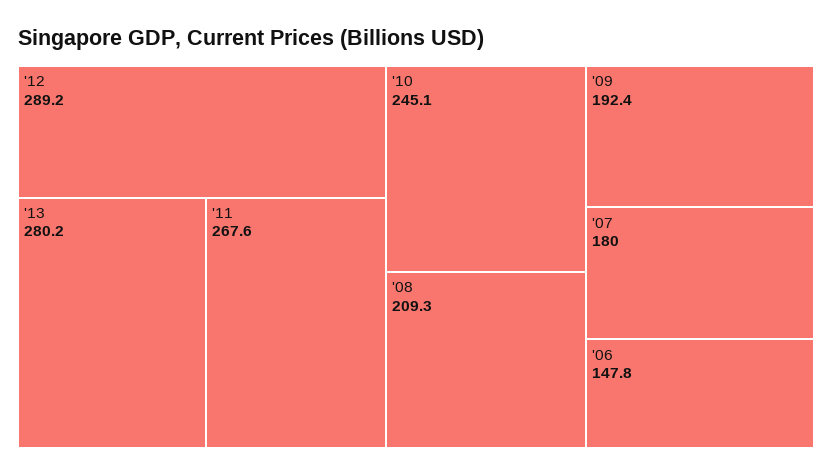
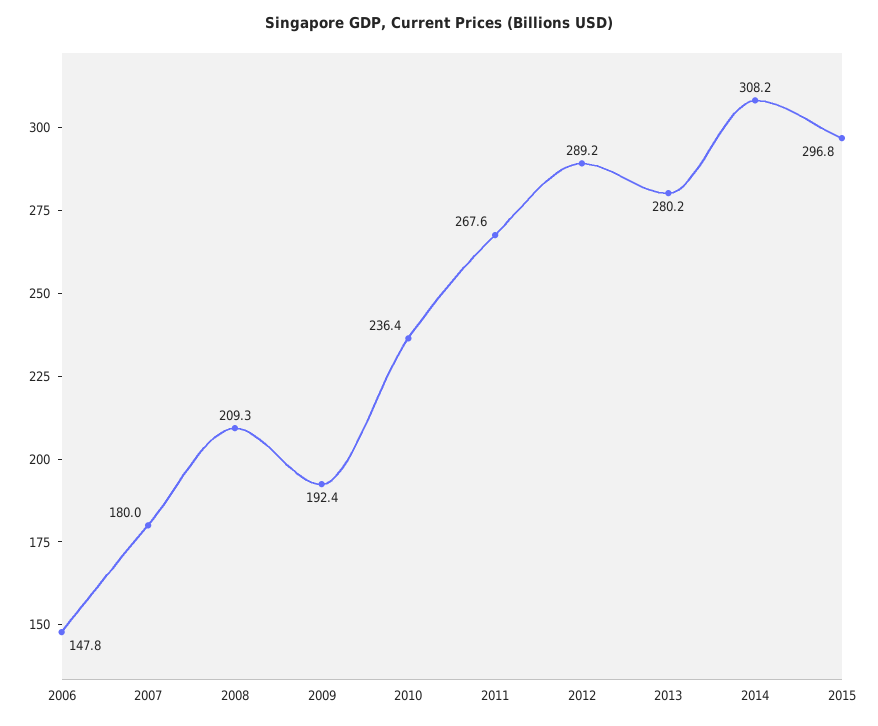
'10: 245.1 -> 236.4
2014: none -> 308.2
2015: none -> 296.8

